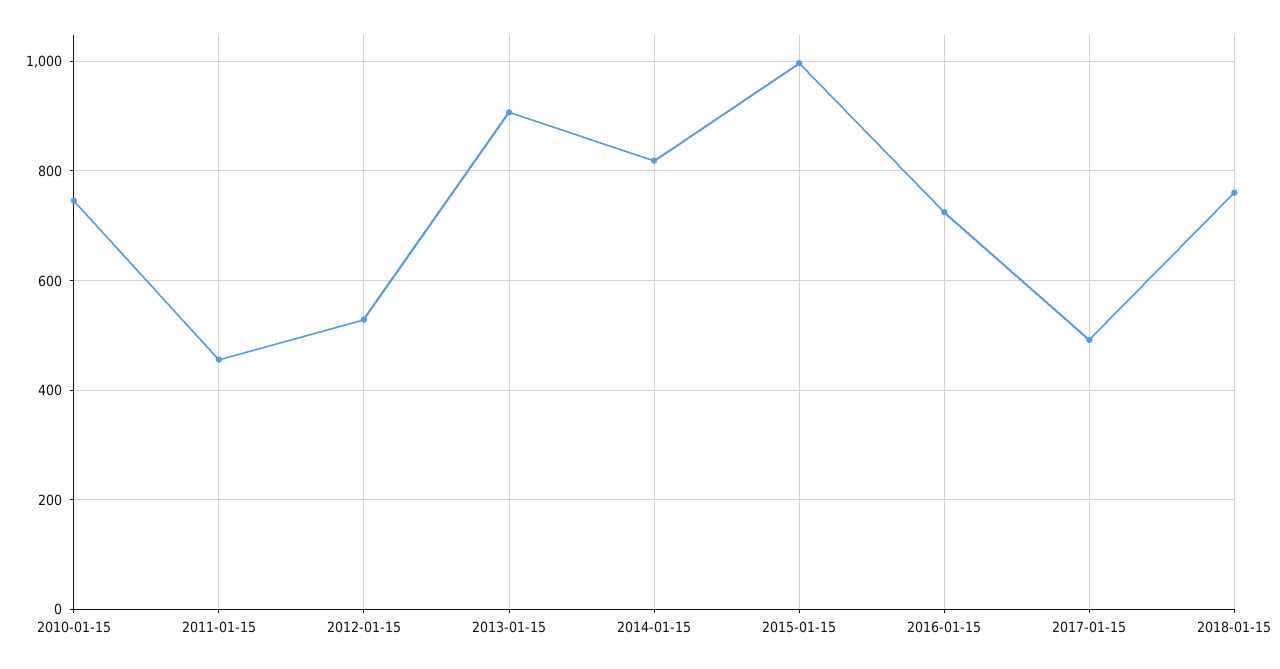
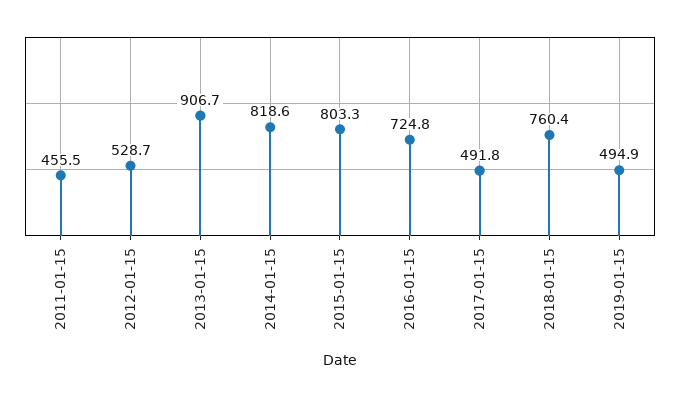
2010-01-15: 740 -> none
2015-01-15: 1000 -> 803.3
2019-01-15: none -> 494.9

